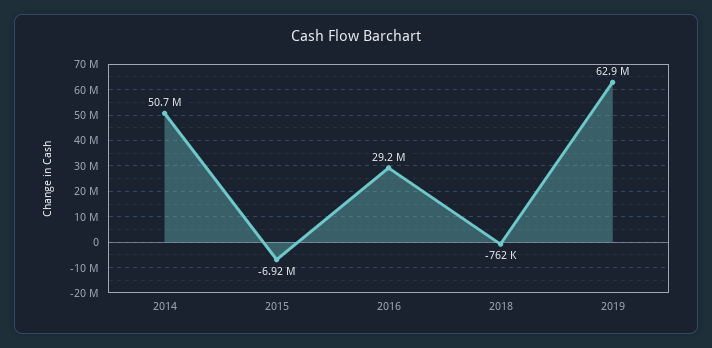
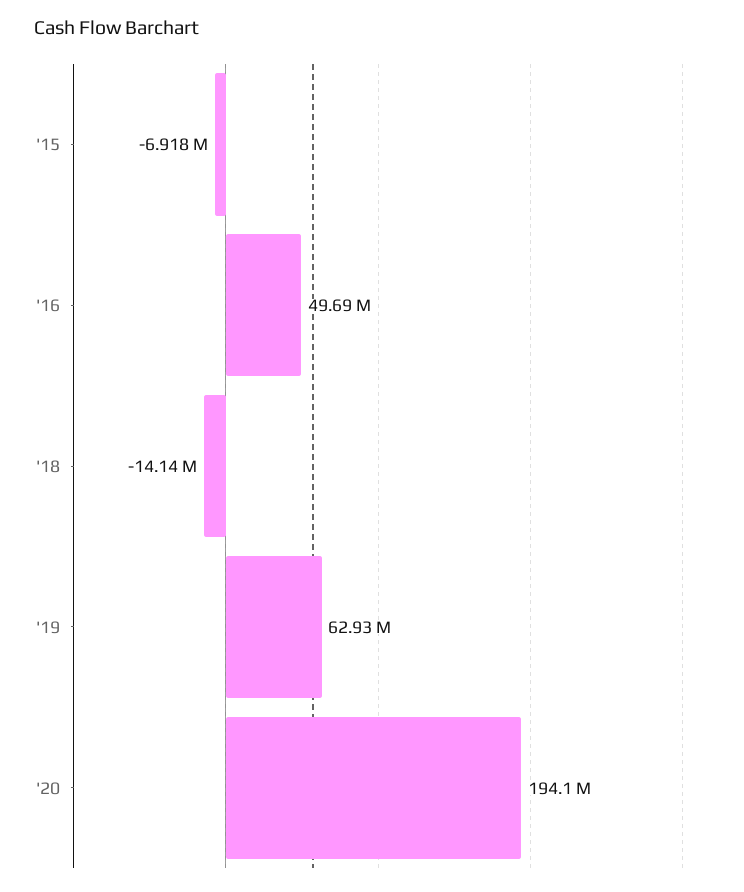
2014: 50700000 -> none
2016: 29200000 -> 49690000
2018: -762000 -> -14140000
'20: none -> 194100000

